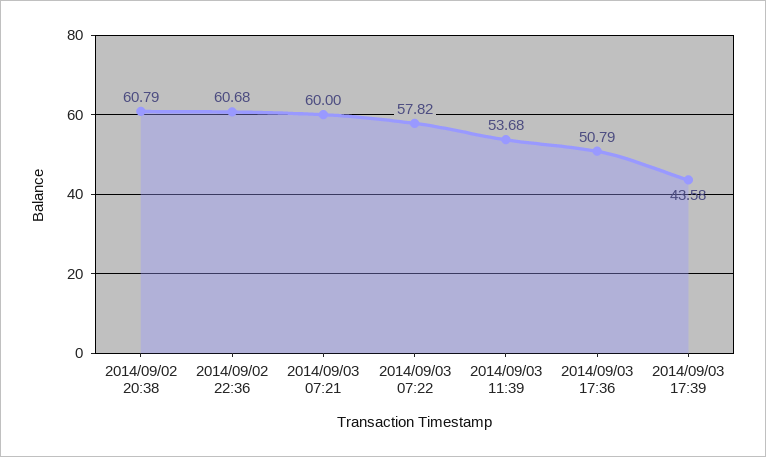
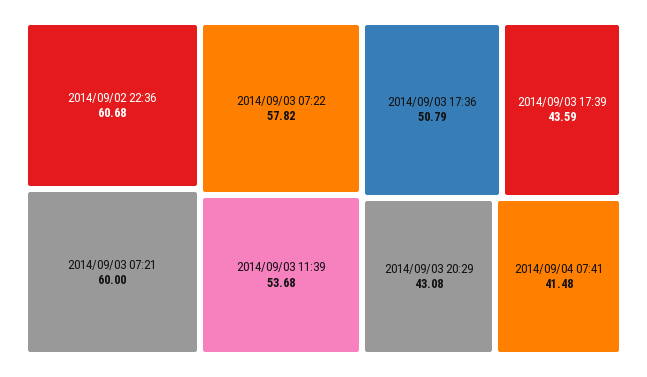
2014/09/02 20:38: 60.79 -> none
2014/09/03 17:39: 43.58 -> 43.59
2014/09/03 20:29: none -> 43.08
2014/09/04 07:41: none -> 41.48

